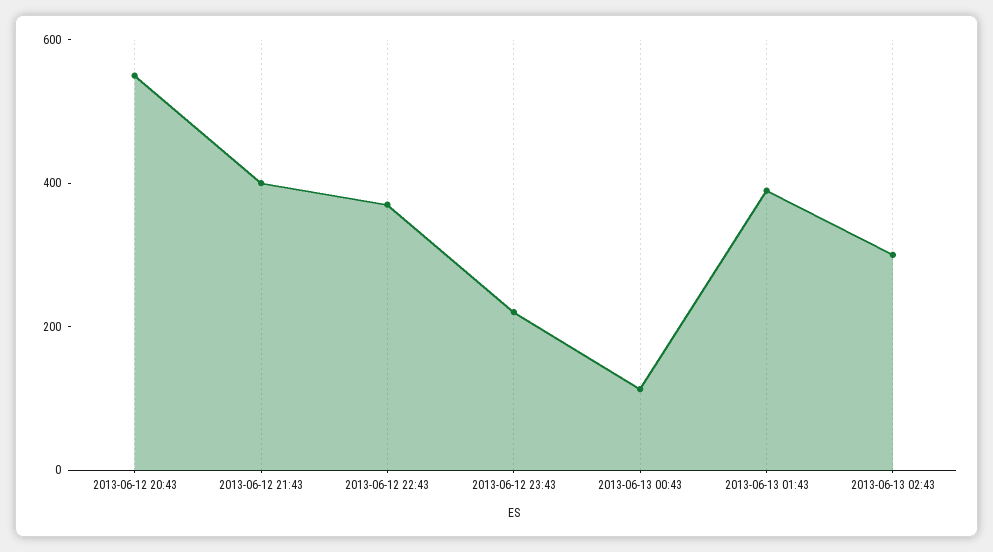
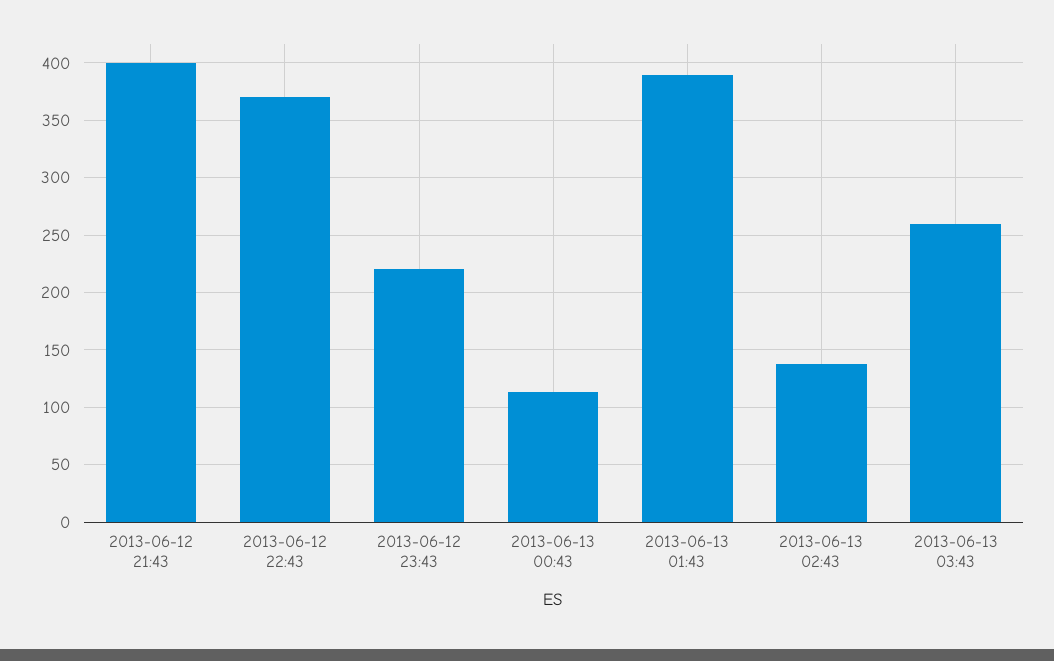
2013-06-12 20:43: 550 -> none
2013-06-13 02:43: 300 -> 140
2013-06-13 03:43: none -> 260

